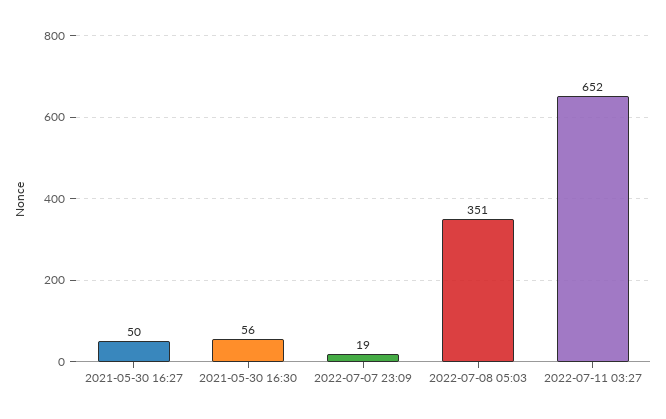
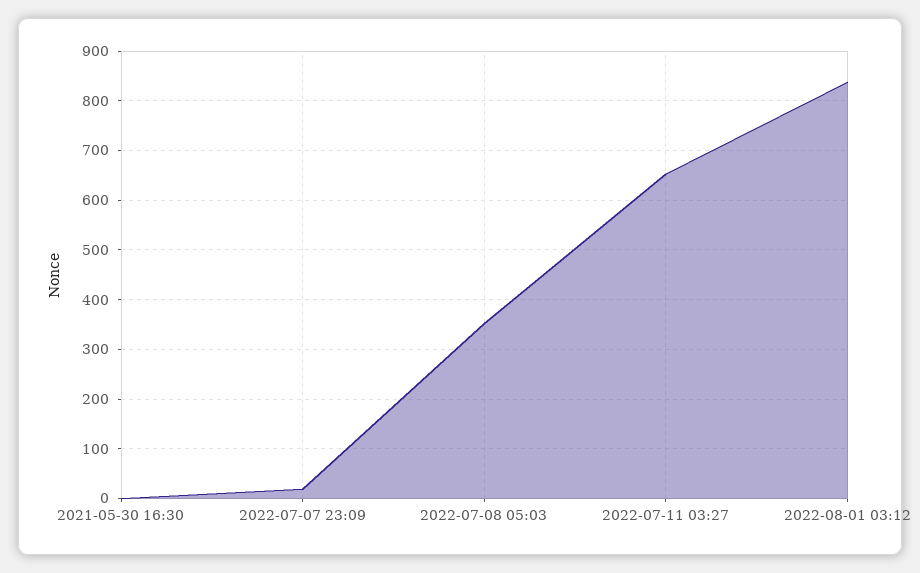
2021-05-30 16:27: 50 -> none
2021-05-30 16:30: 56 -> 0
2022-08-01 03:12: none -> 840

